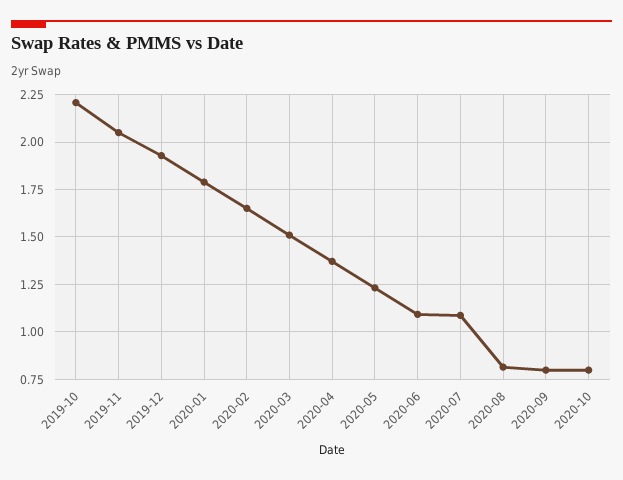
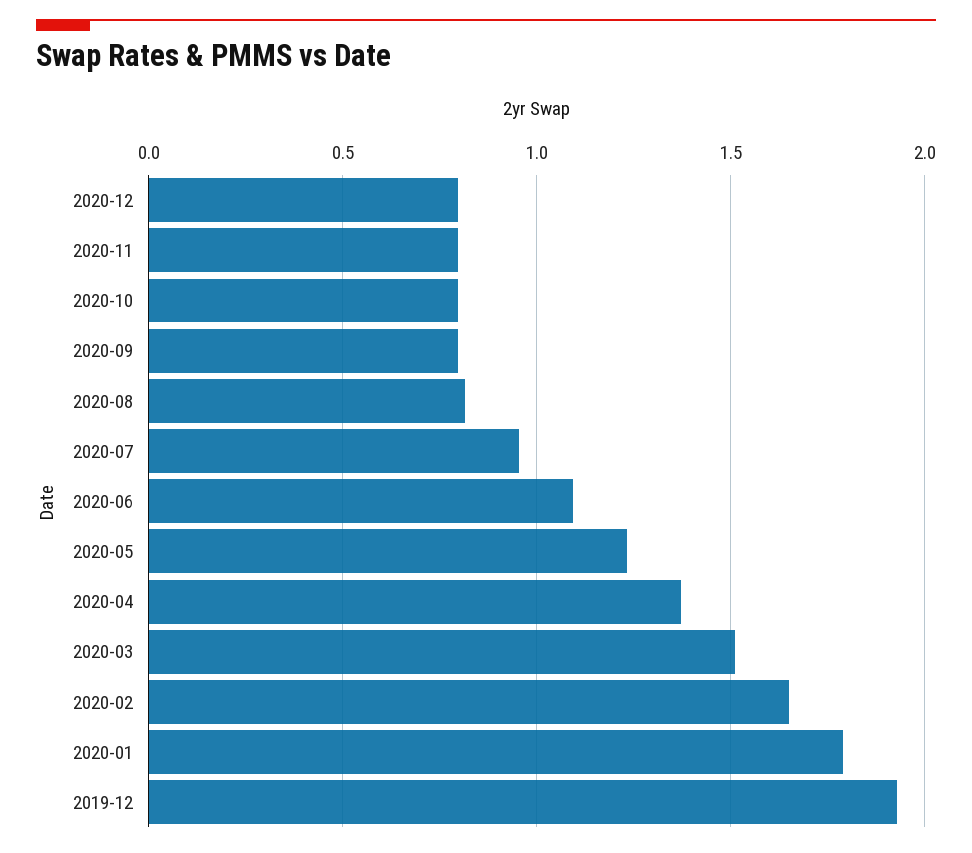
2019-10: 2.2 -> none
2019-11: 2.05 -> none
2020-07: 1.1 -> 0.95
2020-12: none -> 0.8
2020-11: none -> 0.8

